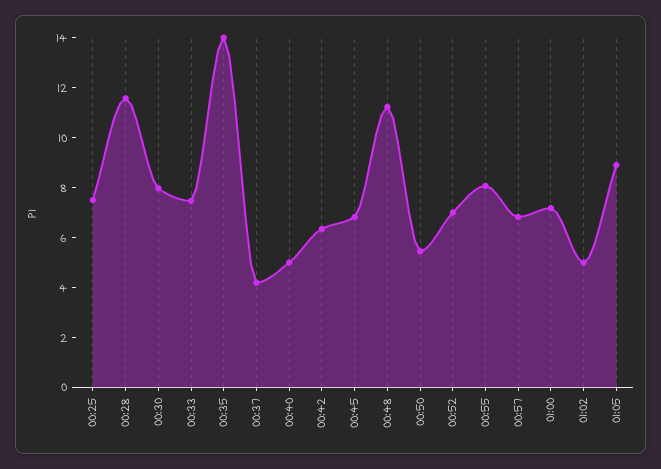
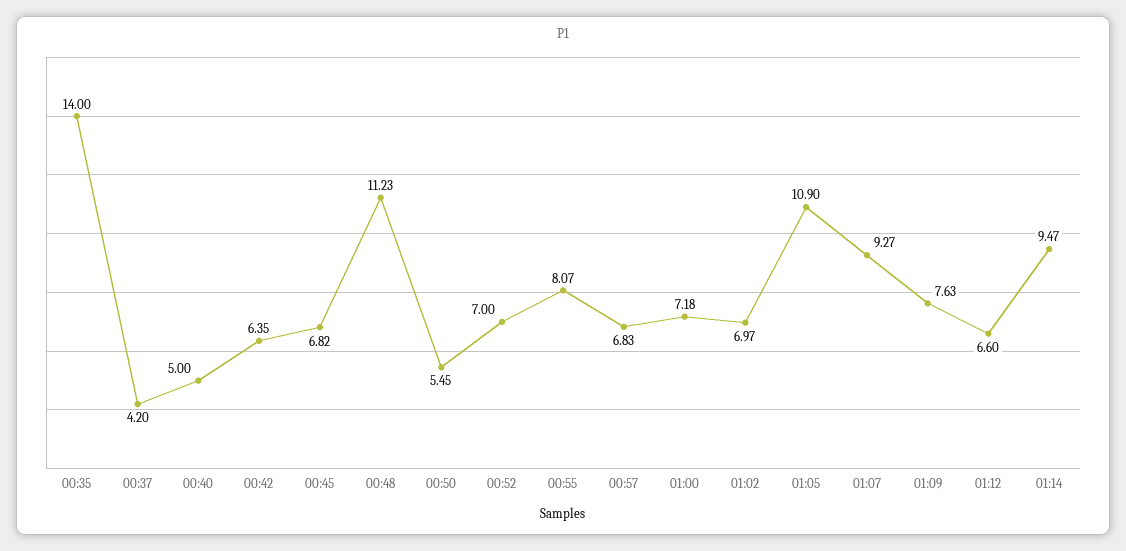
00:25: 7.5 -> none
00:28: 11.5 -> none
00:30: 8 -> none
00:33: 7.5 -> none
01:02: 5 -> 6.97
01:05: 9 -> 10.9
01:07: none -> 9.27
01:09: none -> 7.63
01:12: none -> 6.6
01:14: none -> 9.47

